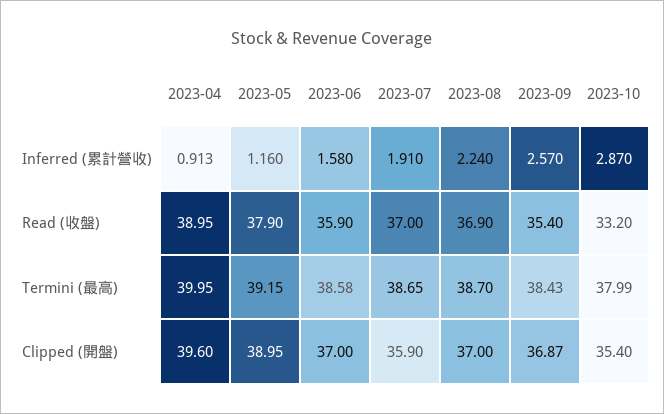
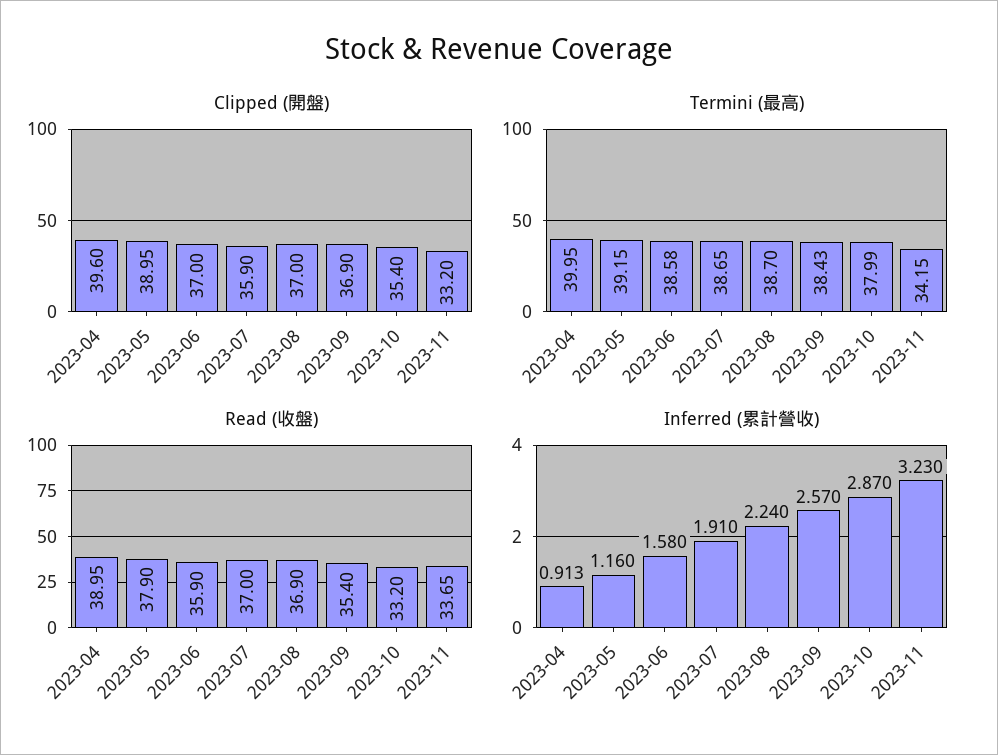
Clipped (開盤), 2023-09: 36.87 -> 36.9
Clipped (開盤), 2023-11: none -> 33.2
Termini (最高), 2023-11: none -> 34.15
Read (收盤), 2023-11: none -> 33.65
Inferred (累計營收), 2023-11: none -> 3.23

